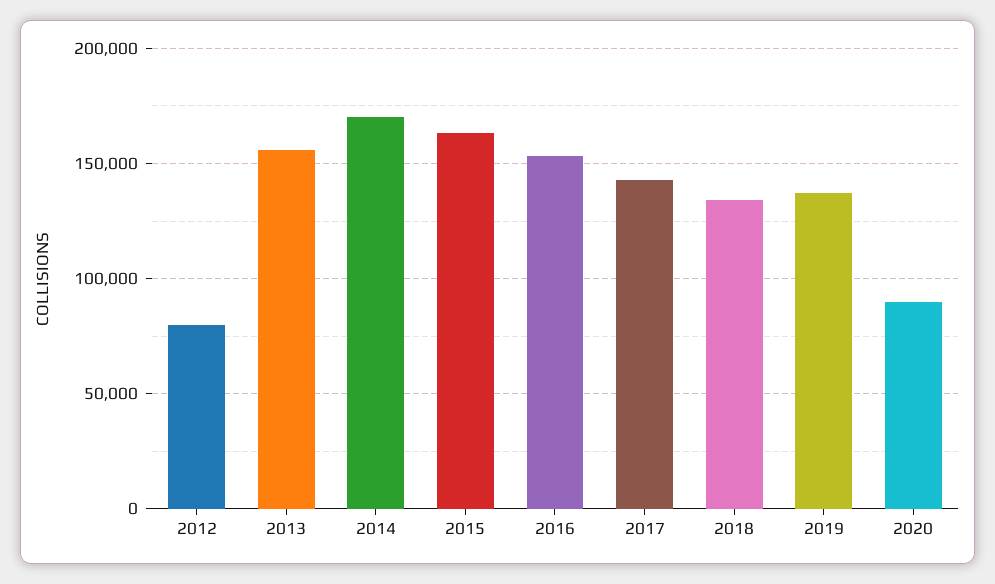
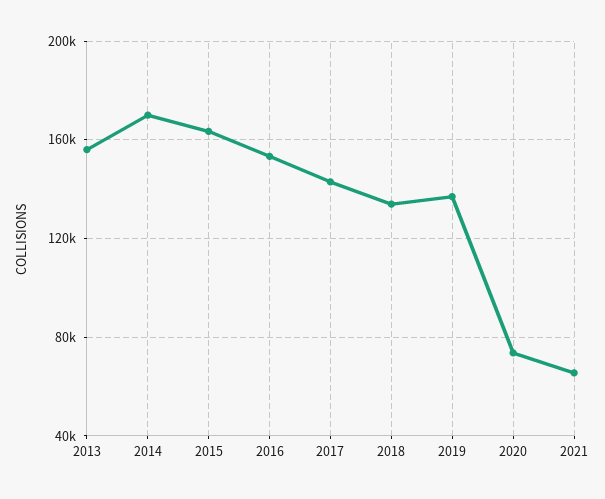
2012: 80000 -> none
2020: 90000 -> 75000
2021: none -> 65000

